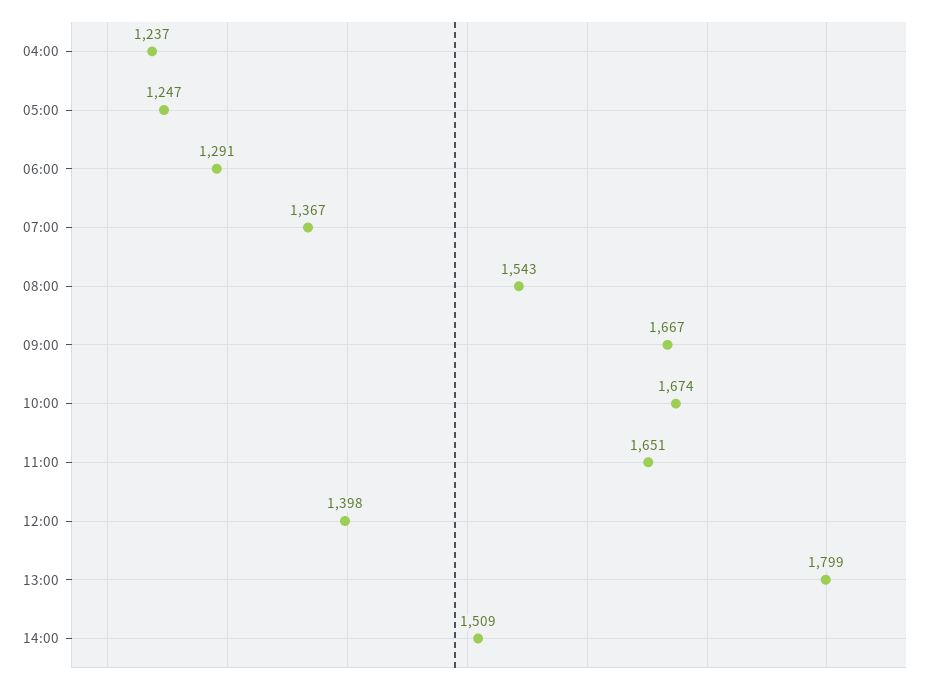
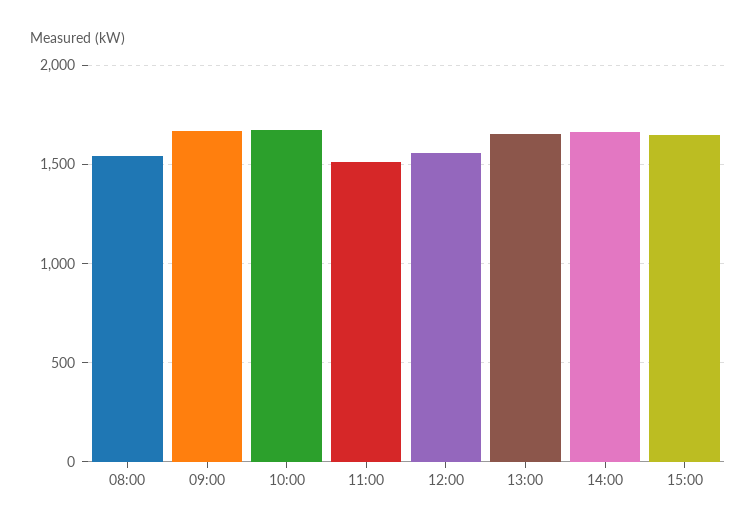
04:00: 1237 -> none
05:00: 1247 -> none
06:00: 1291 -> none
07:00: 1367 -> none
11:00: 1651 -> 1500
12:00: 1398 -> 1550
13:00: 1799 -> 1650
14:00: 1509 -> 1650
15:00: none -> 1650

